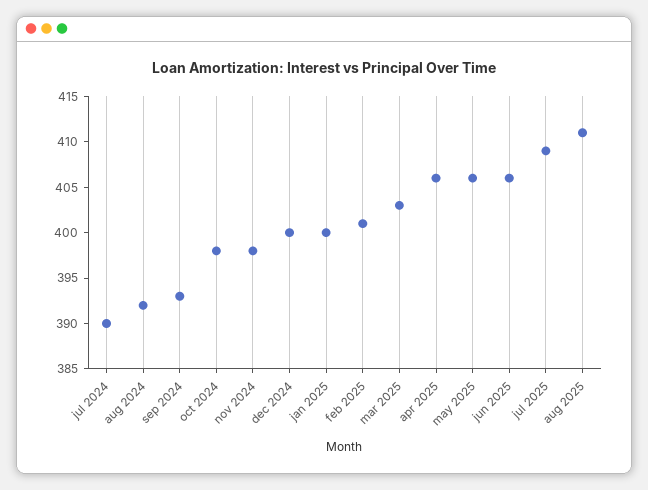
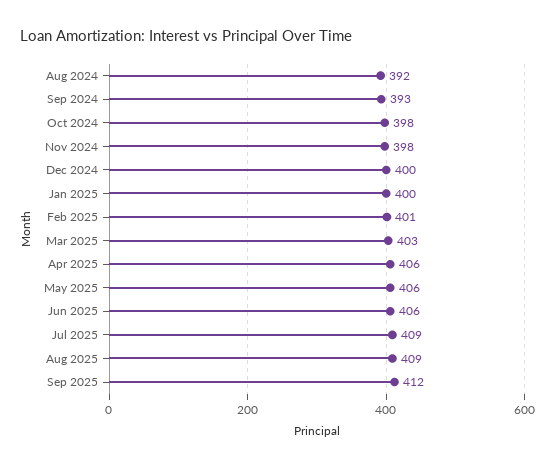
jul 2024: 390 -> none
aug 2025: 411 -> 409
Sep 2025: none -> 412

